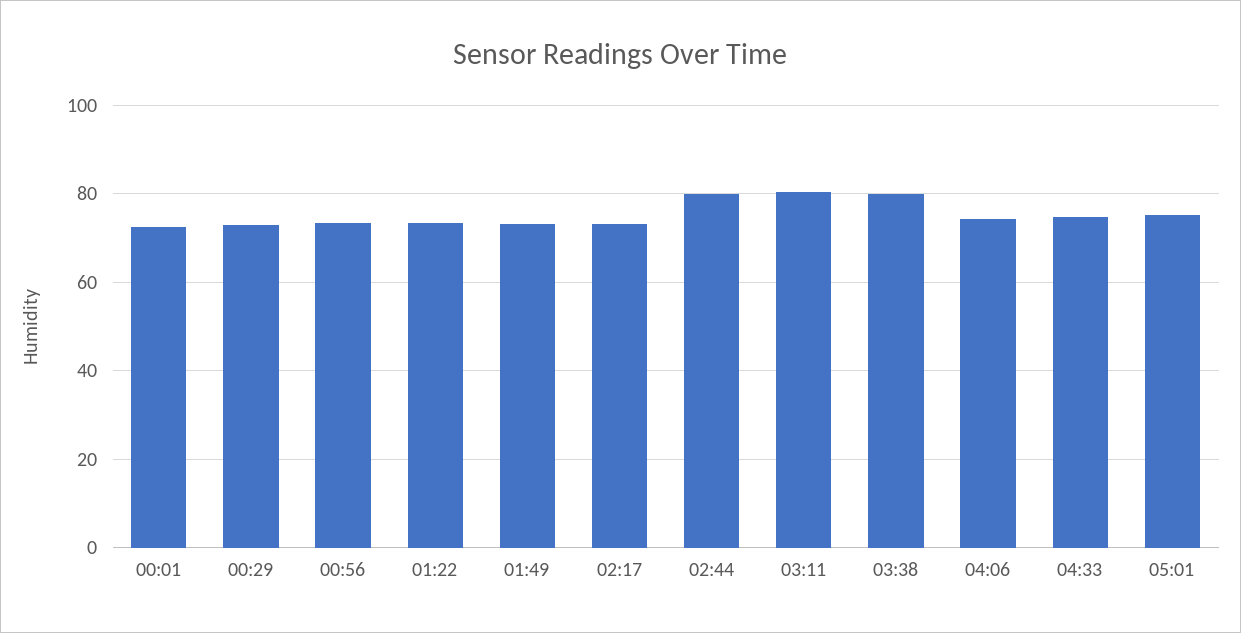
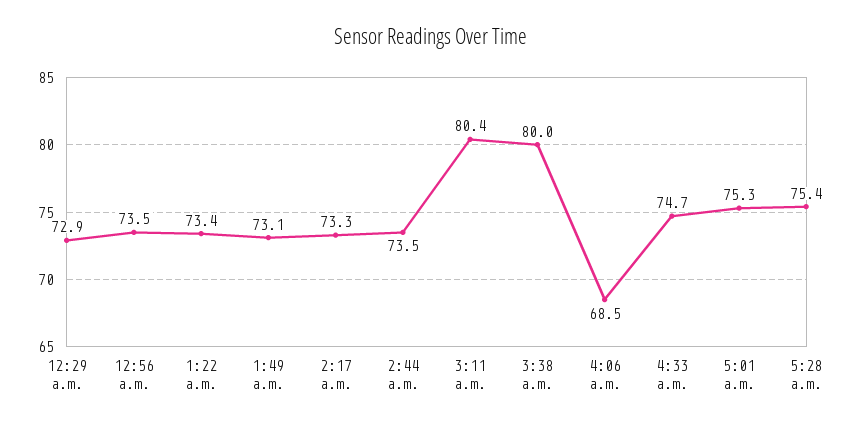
00:01: 72 -> none
02:44: 80 -> 73.5
04:06: 74 -> 68.5
5:28 a.m.: none -> 75.4

